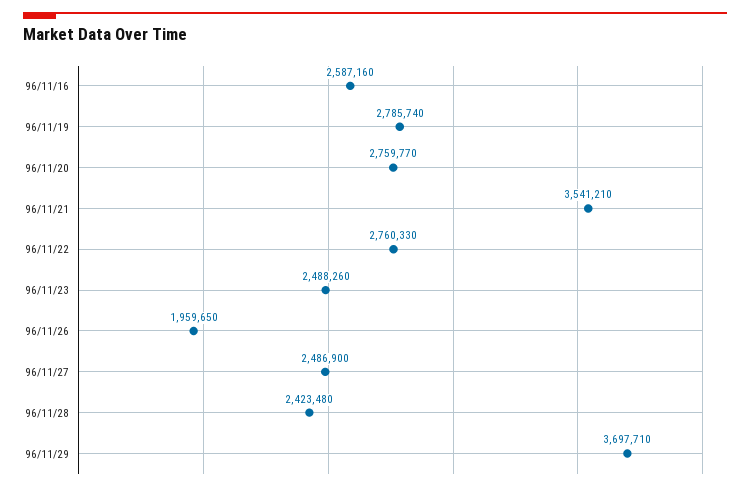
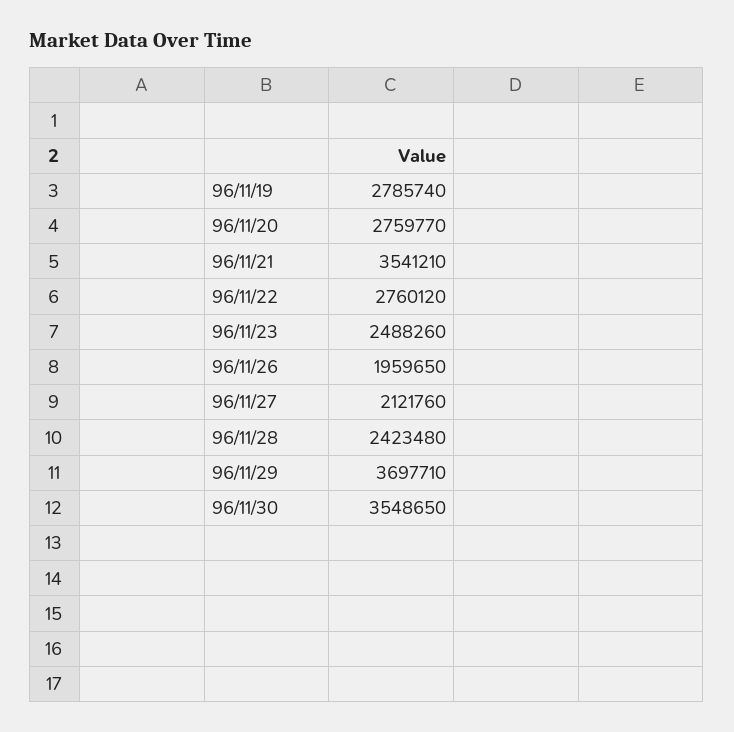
96/11/16: 2587160 -> none
96/11/22: 2760330 -> 2760120
96/11/27: 2486900 -> 2121760
96/11/30: none -> 3548650

